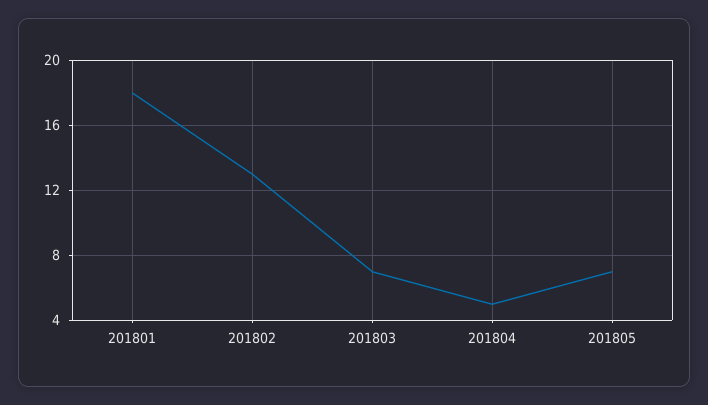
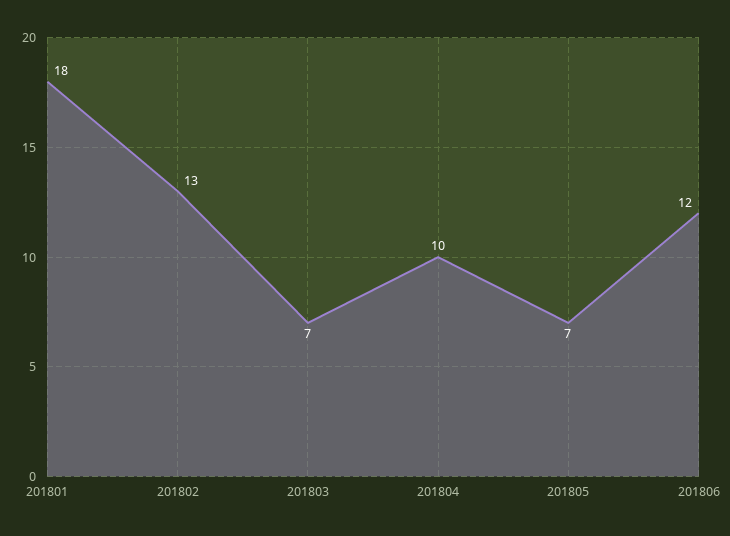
201804: 5 -> 10
201806: none -> 12

